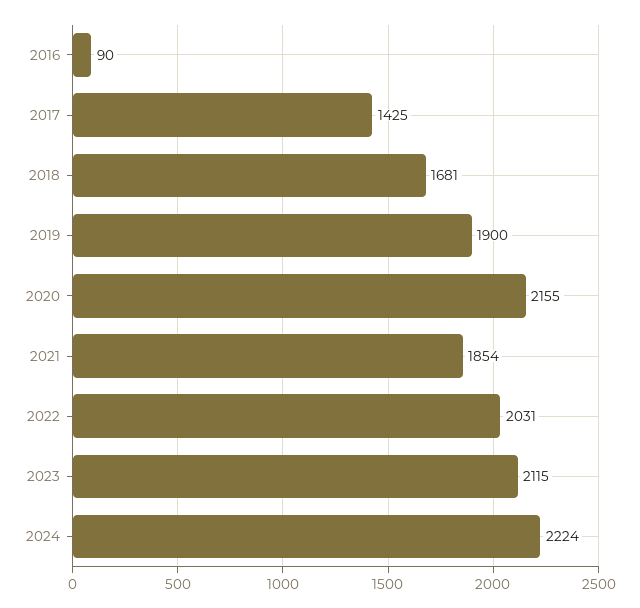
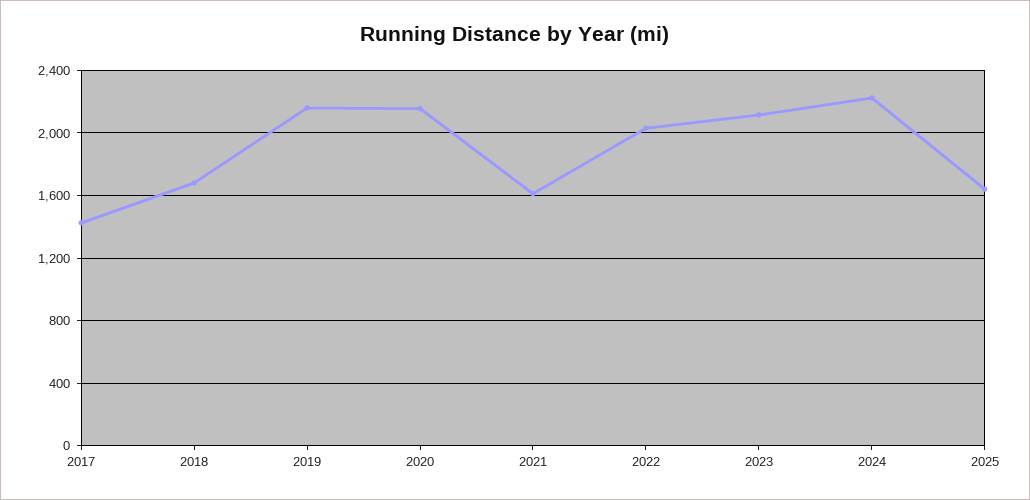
2016: 90 -> none
2019: 1900 -> 2150
2021: 1854 -> 1600
2025: none -> 1650

